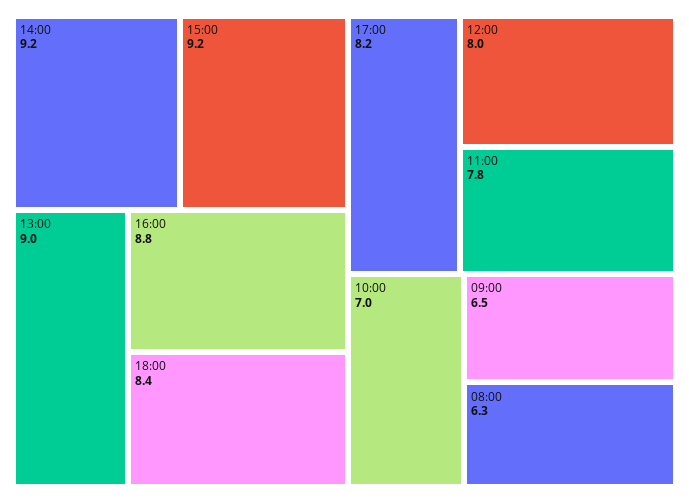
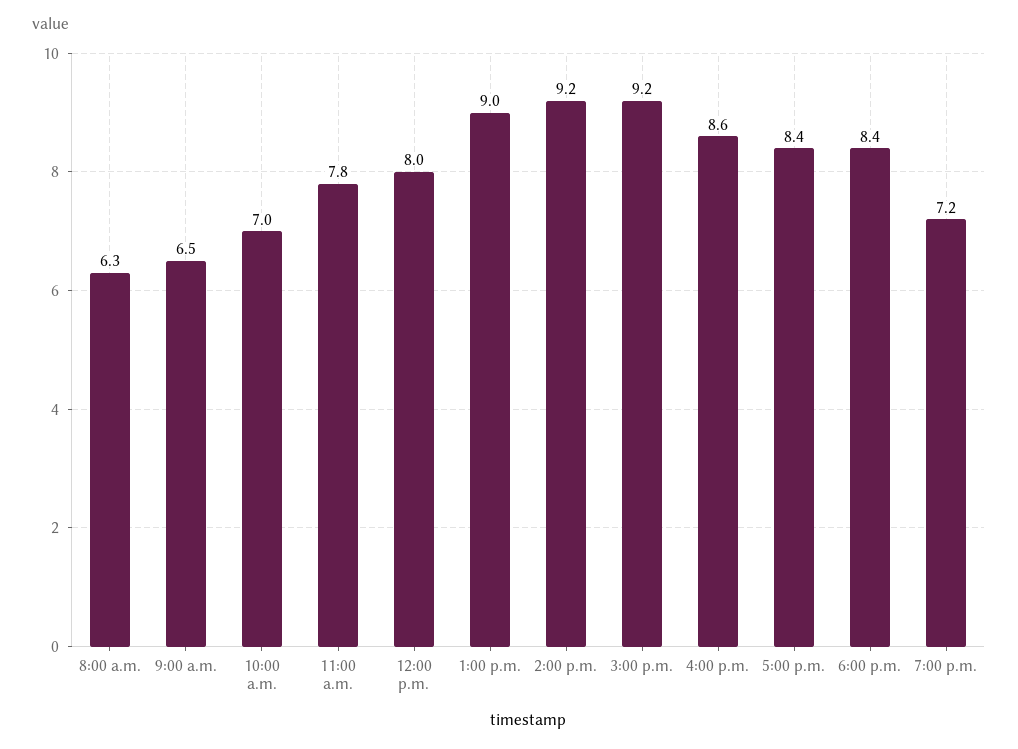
16:00: 8.8 -> 8.6
17:00: 8.2 -> 8.4
7:00 p.m.: none -> 7.2

